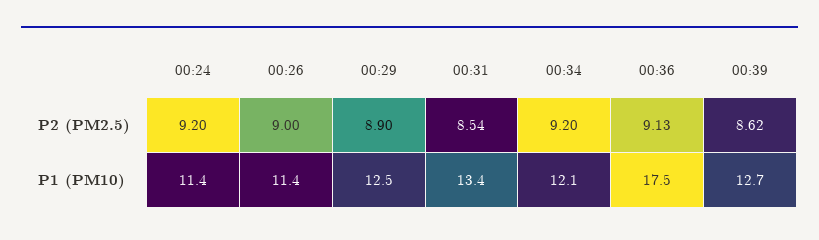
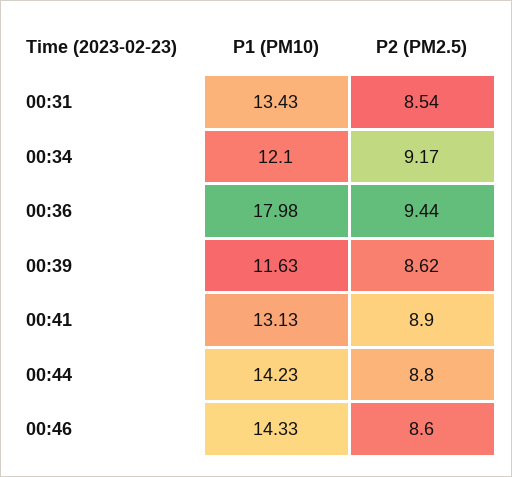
00:24, P2 (PM2.5): 9.2 -> none
00:26, P2 (PM2.5): 9 -> none
00:29, P2 (PM2.5): 8.9 -> none
00:34, P2 (PM2.5): 9.2 -> 9.17
00:36, P2 (PM2.5): 9.13 -> 9.44
00:24, P1 (PM10): 11.4 -> none
00:26, P1 (PM10): 11.4 -> none
00:29, P1 (PM10): 12.5 -> none
00:36, P1 (PM10): 17.5 -> 17.98
00:39, P1 (PM10): 12.7 -> 11.63
00:41, P1 (PM10): none -> 13.13
00:41, P2 (PM2.5): none -> 8.9
00:44, P1 (PM10): none -> 14.23
00:44, P2 (PM2.5): none -> 8.8
00:46, P1 (PM10): none -> 14.33
00:46, P2 (PM2.5): none -> 8.6

